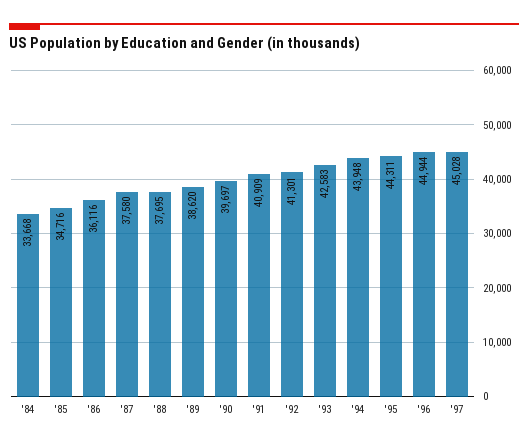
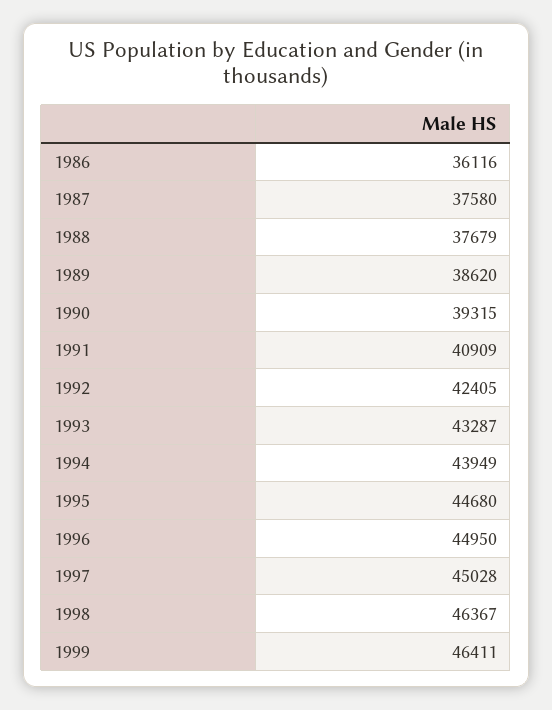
'84: 33668 -> none
'85: 34716 -> none
'88: 37695 -> 37679
'90: 39697 -> 39315
'92: 41301 -> 42405
'93: 42583 -> 43287
'94: 43948 -> 43949
'95: 44311 -> 44680
'96: 44944 -> 44950
1998: none -> 46367
1999: none -> 46411

